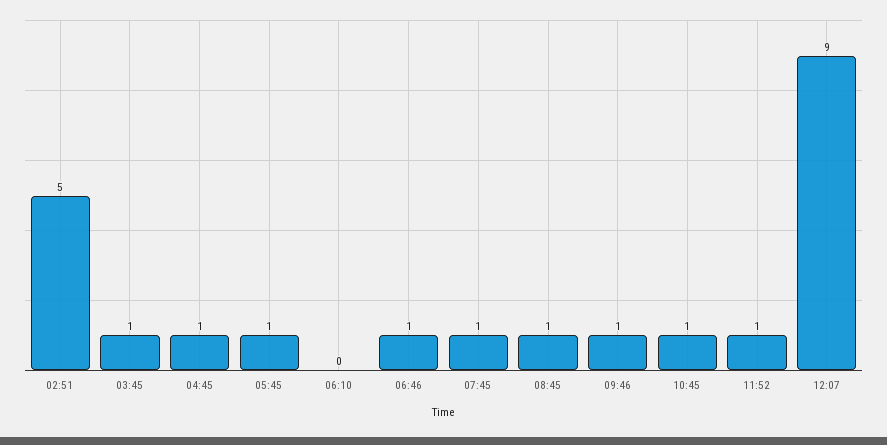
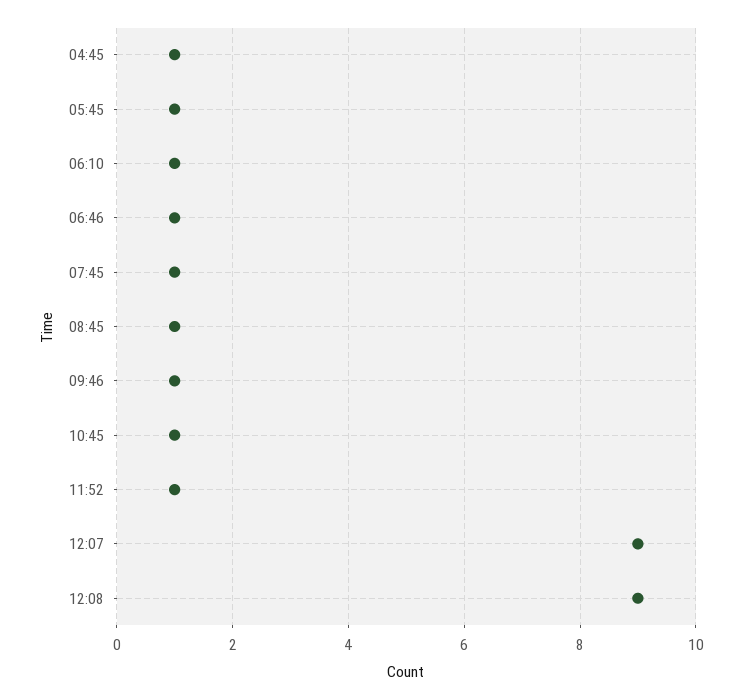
02:51: 5 -> none
03:45: 1 -> none
06:10: 0 -> 1
12:08: none -> 9

